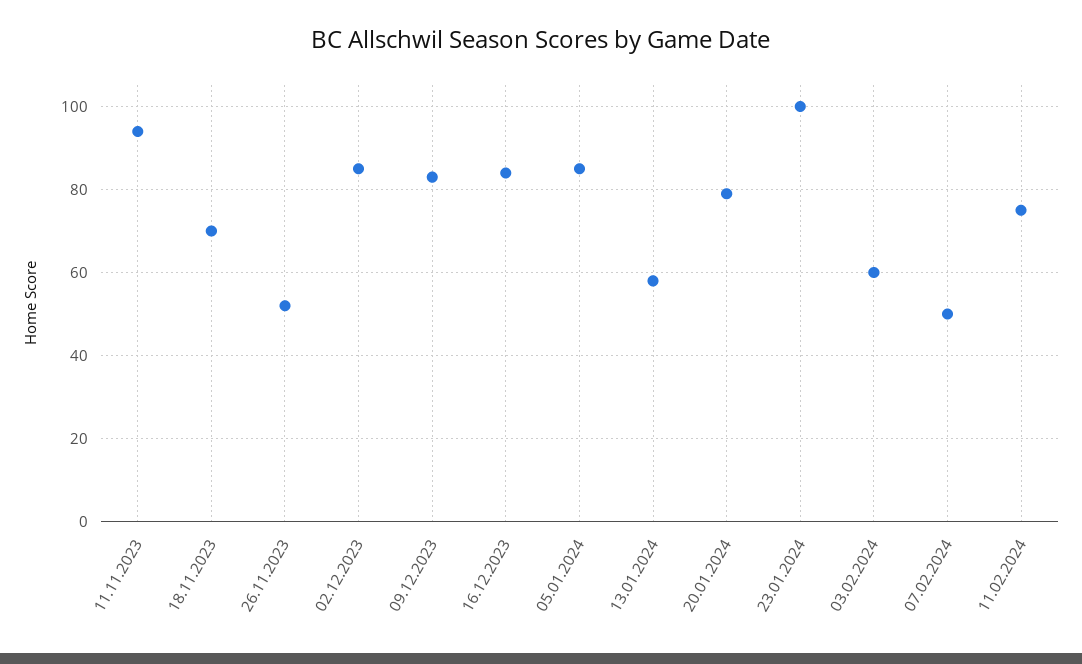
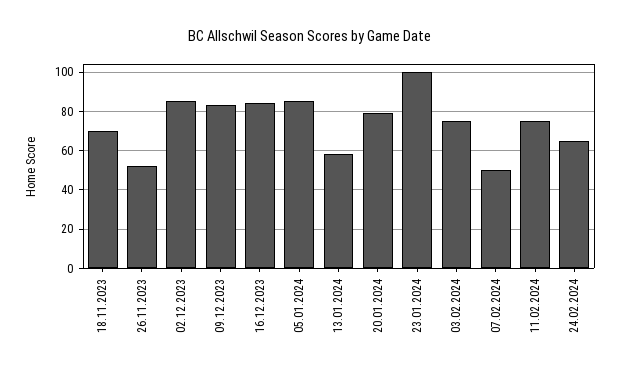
11.11.2023: 95 -> none
03.02.2024: 60 -> 75
24.02.2024: none -> 65

